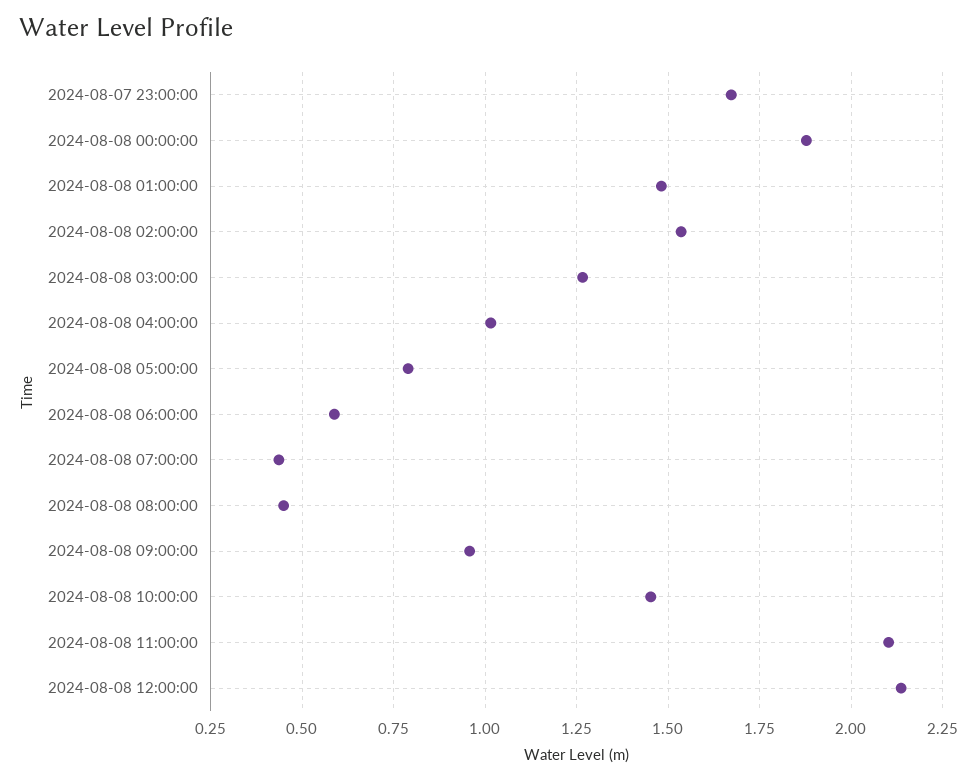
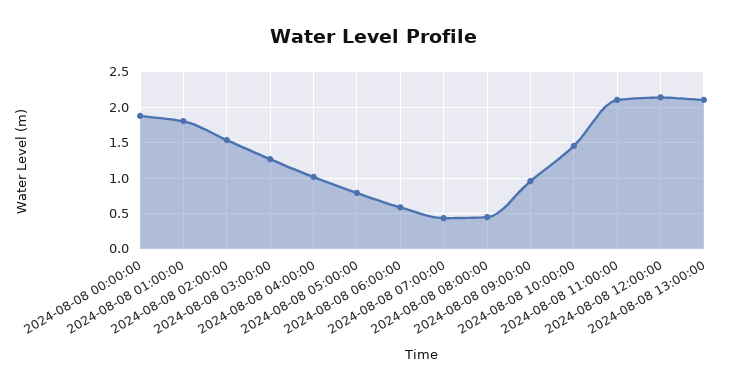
2024-08-07 23:00:00: 1.675 -> none
2024-08-08 01:00:00: 1.475 -> 1.8
2024-08-08 13:00:00: none -> 2.1

